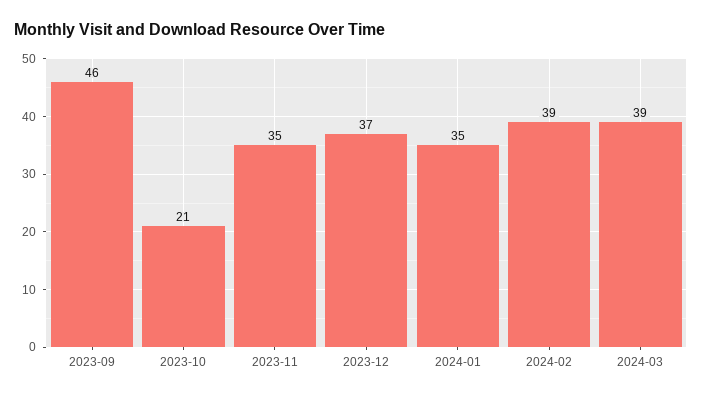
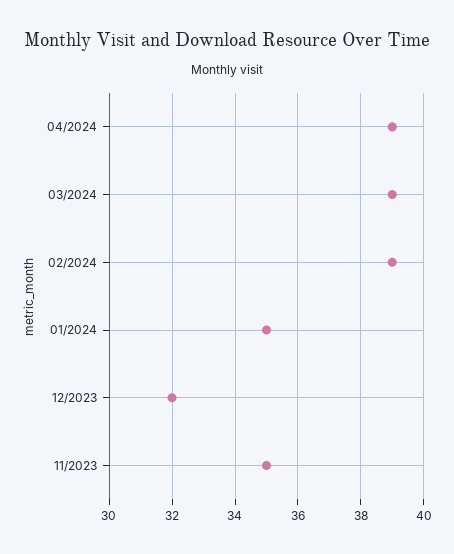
2023-09: 46 -> none
2023-10: 21 -> none
2023-12: 37 -> 32
04/2024: none -> 39

